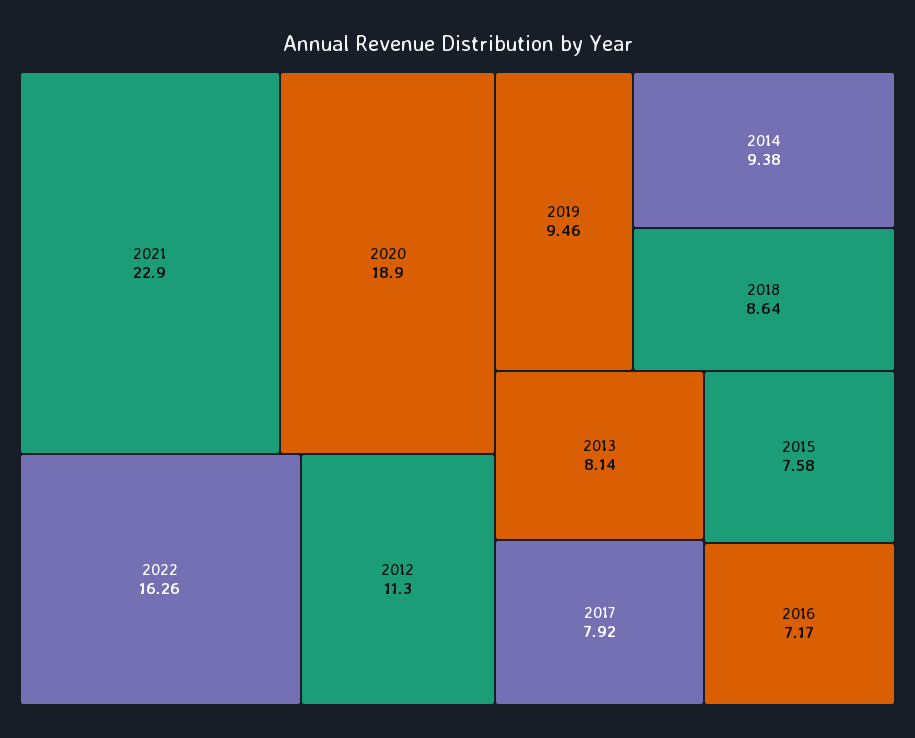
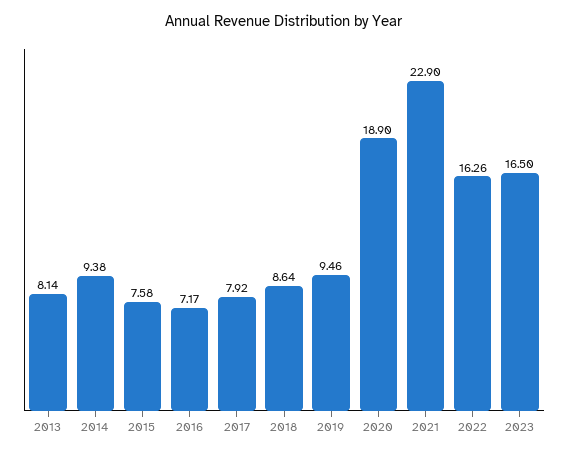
2012: 11.3 -> none
2023: none -> 16.5

